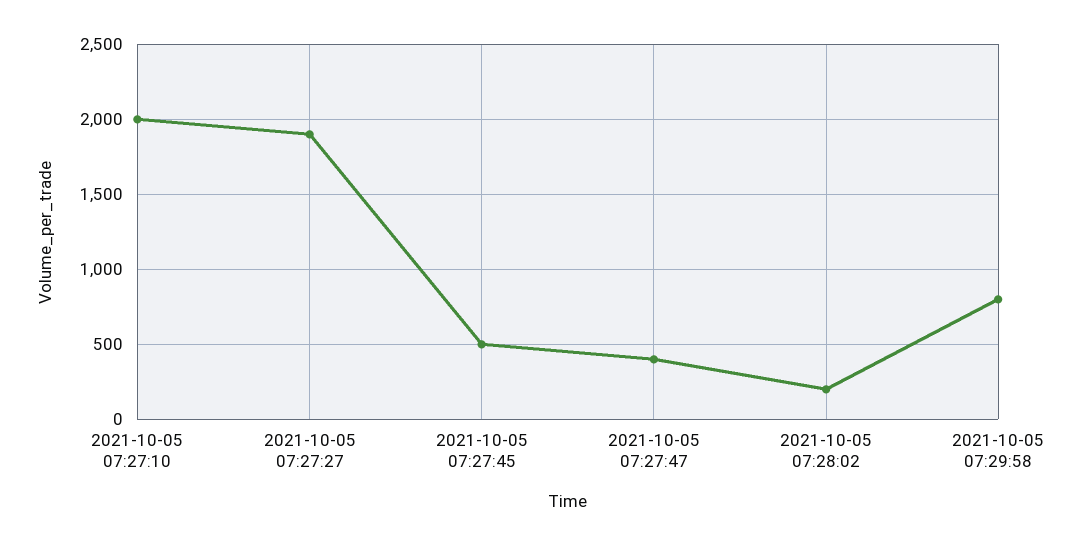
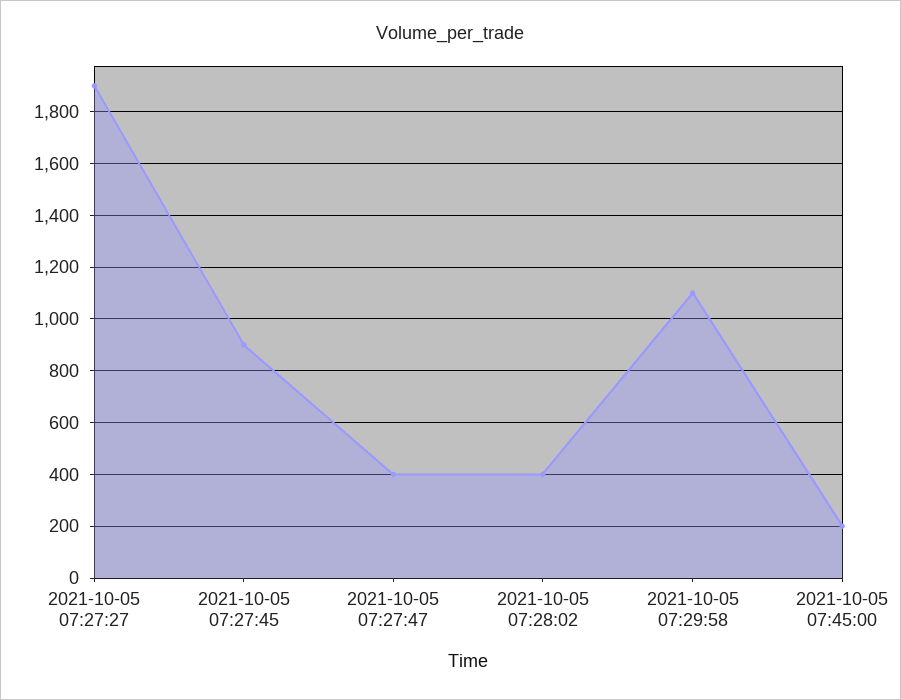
2021-10-05 07:27:10: 2000 -> none
2021-10-05 07:27:45: 500 -> 900
2021-10-05 07:28:02: 200 -> 400
2021-10-05 07:29:58: 800 -> 1100
2021-10-05 07:45:00: none -> 200

